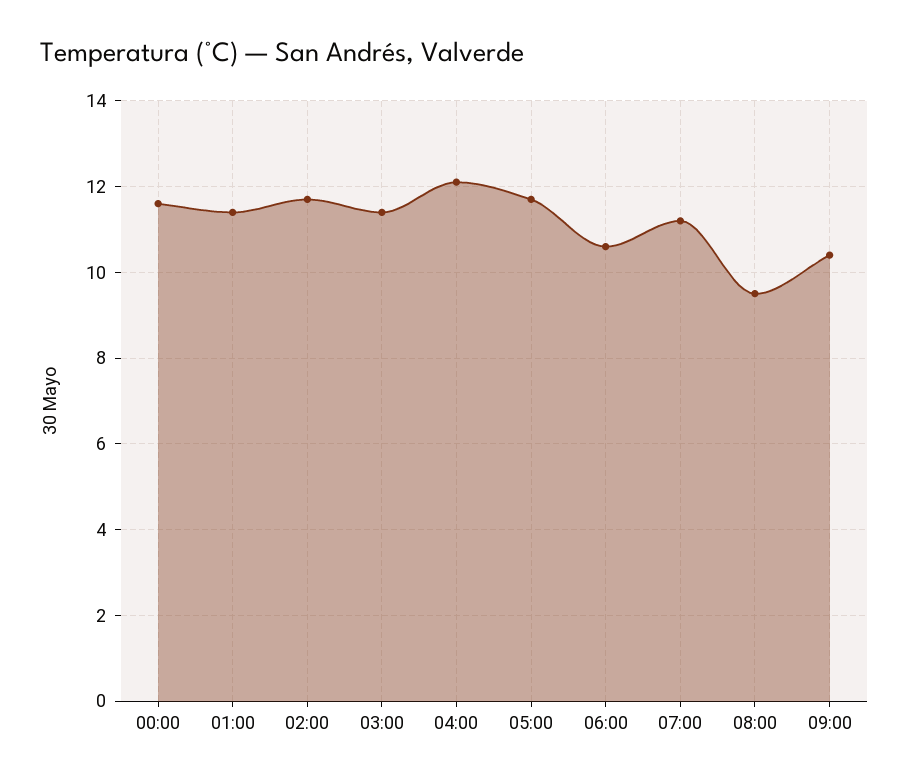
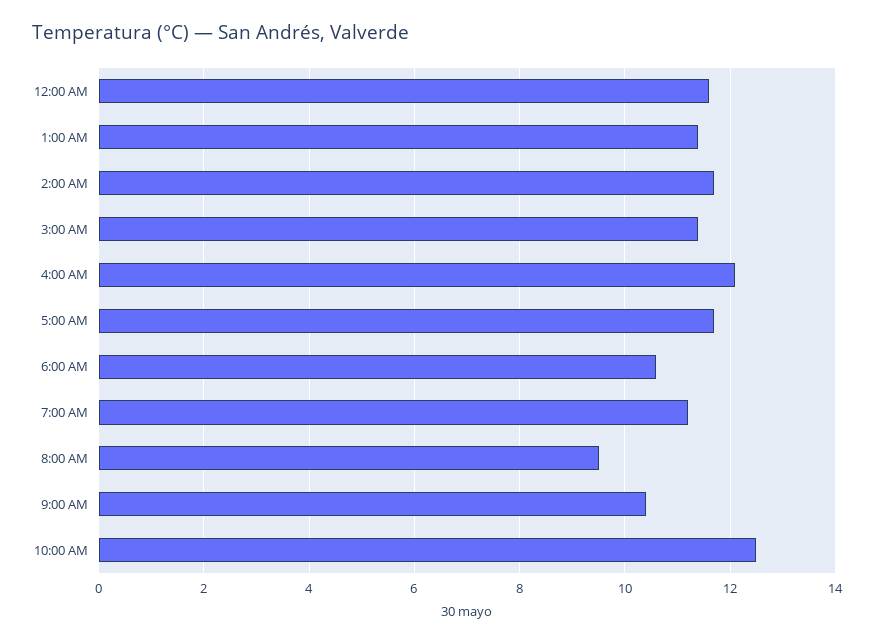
10:00 AM: none -> 12.5

